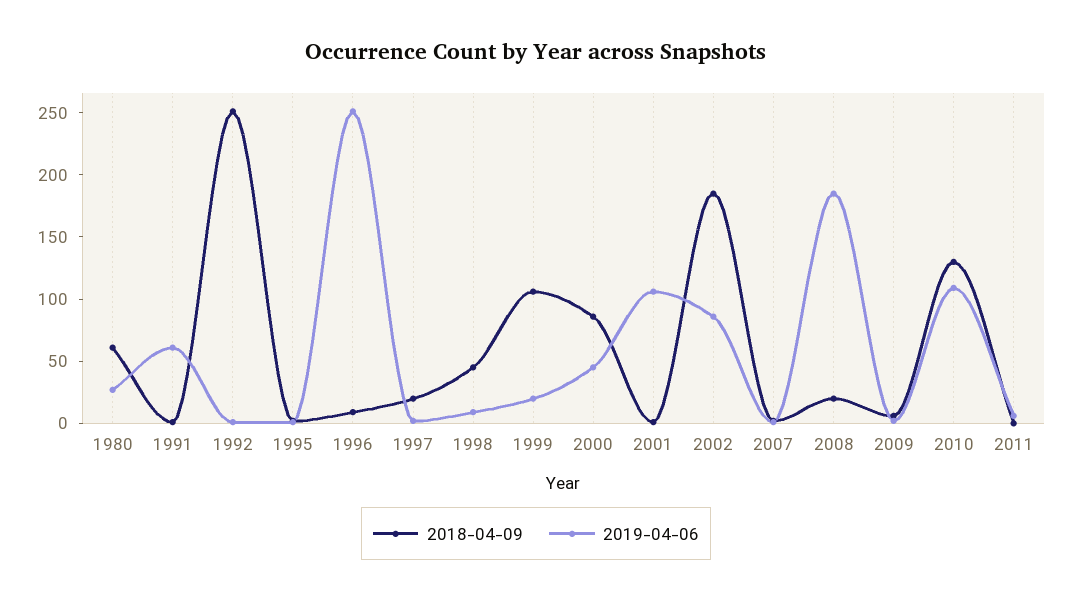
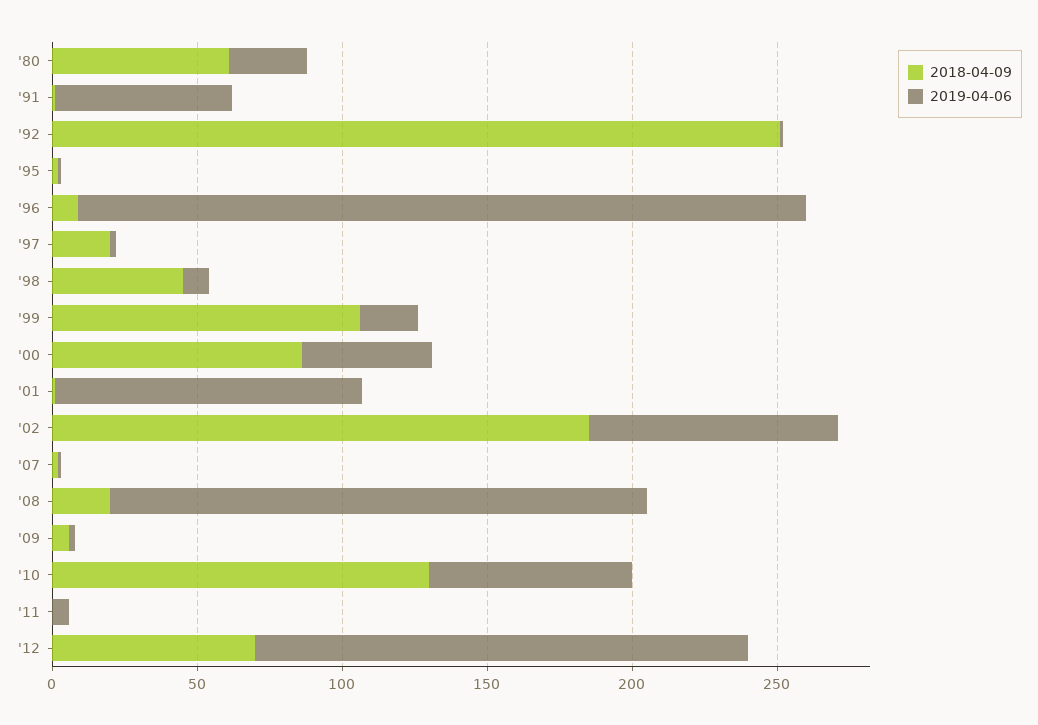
2019-04-06, 2010: 110 -> 70
2018-04-09, '12: none -> 70
2019-04-06, '12: none -> 170

